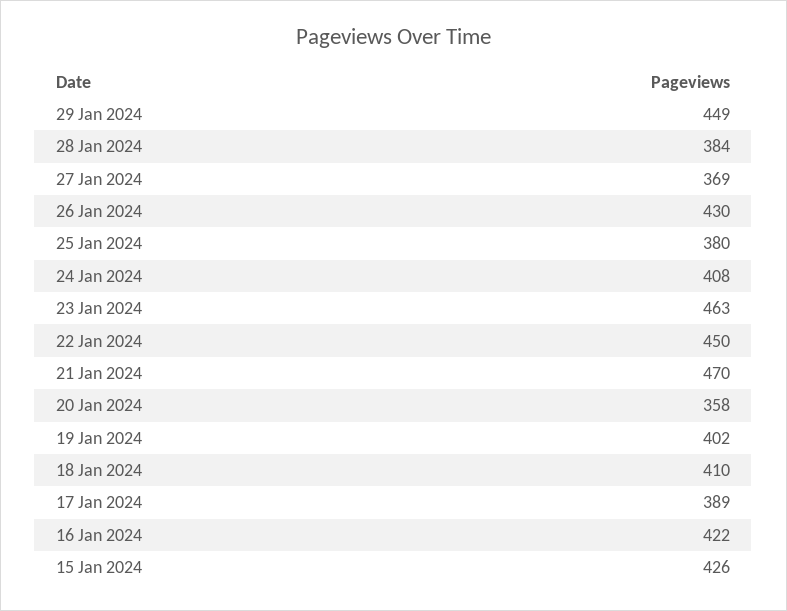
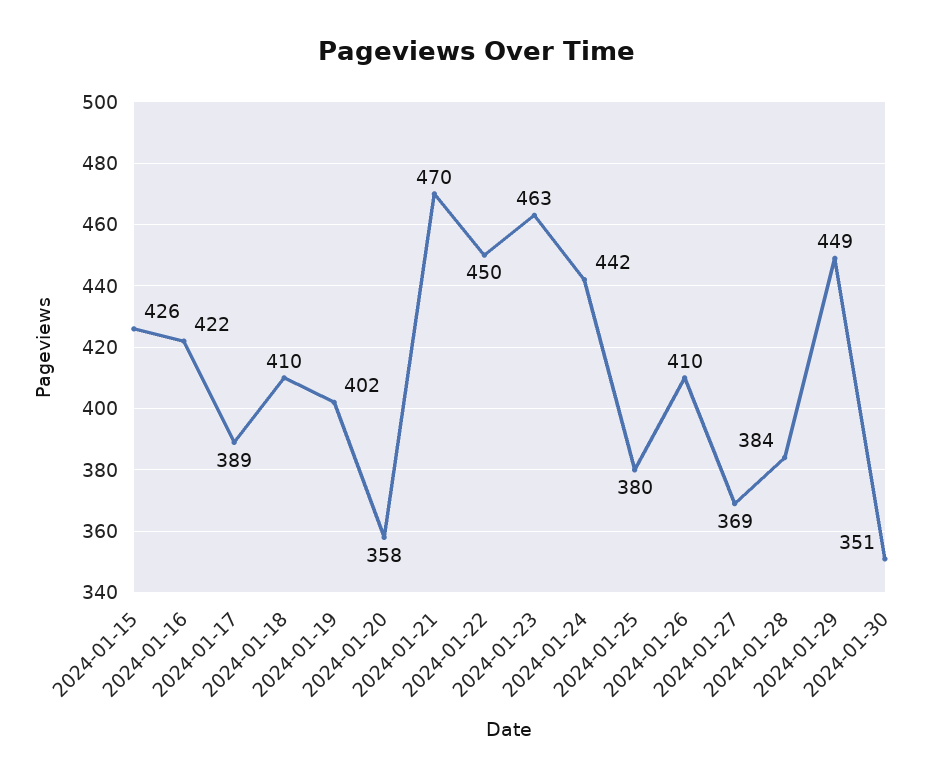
26 Jan 2024: 430 -> 410
24 Jan 2024: 408 -> 442
2024-01-30: none -> 351

